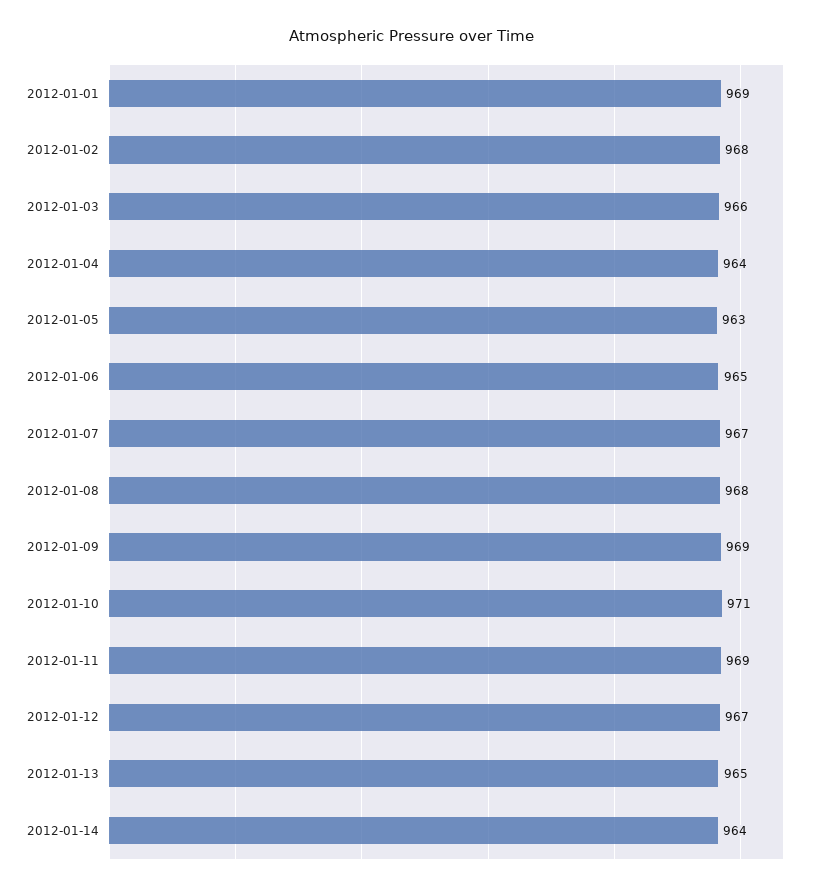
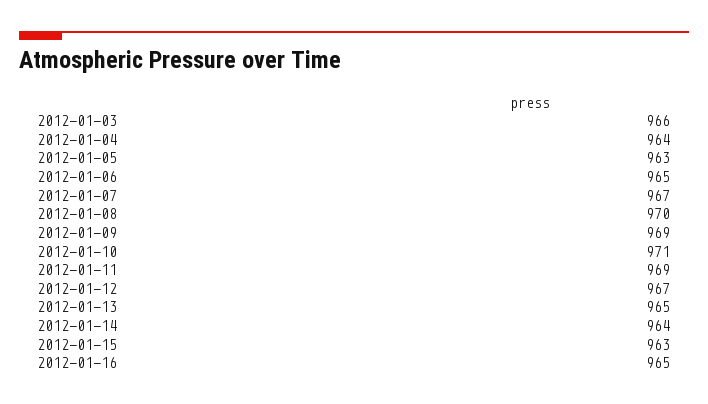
2012-01-01: 969 -> none
2012-01-02: 968 -> none
2012-01-08: 968 -> 970
2012-01-15: none -> 963
2012-01-16: none -> 965

